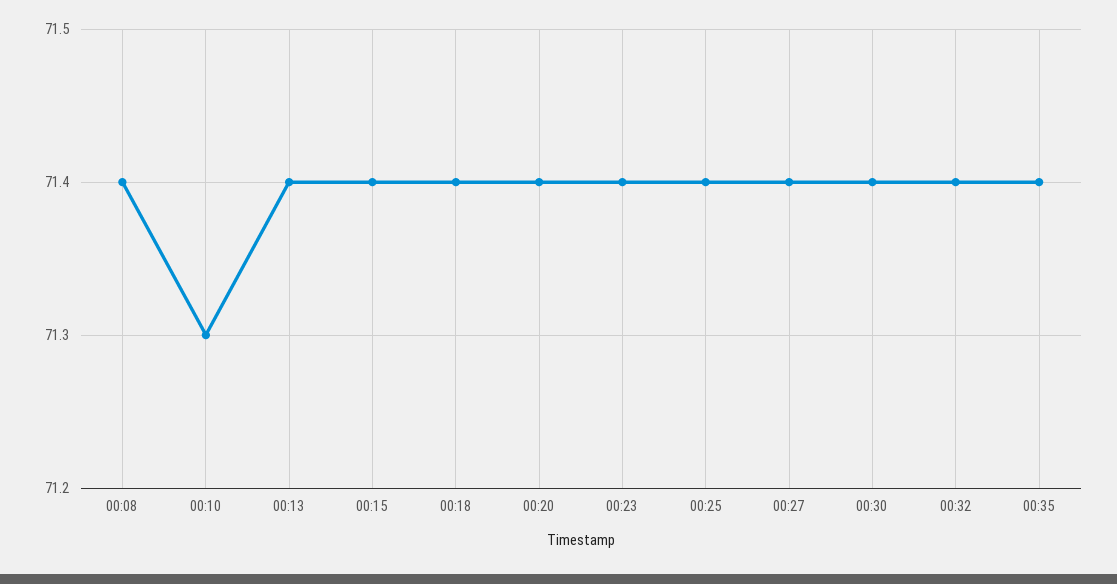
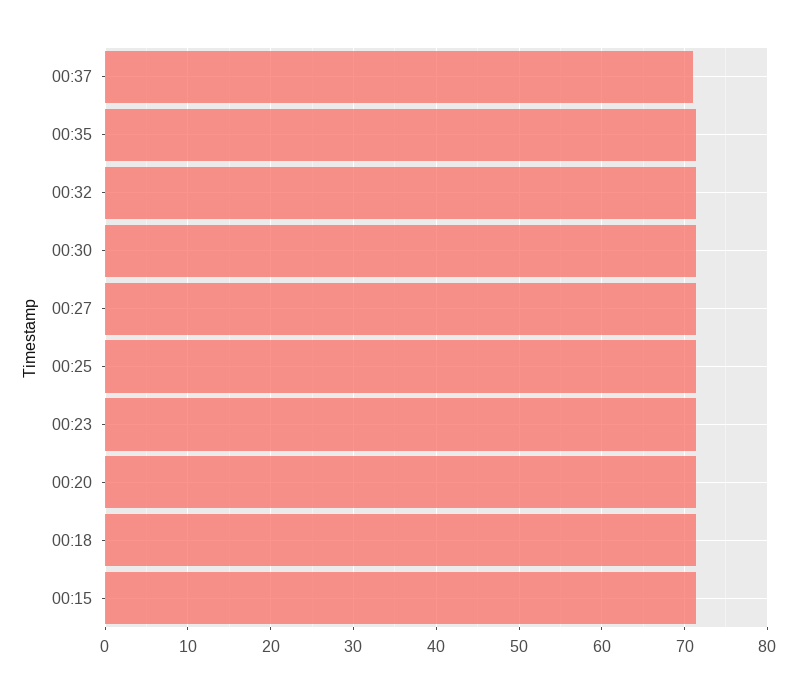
00:08: 71.4 -> none
00:10: 71.3 -> none
00:13: 71.4 -> none
00:37: none -> 71

